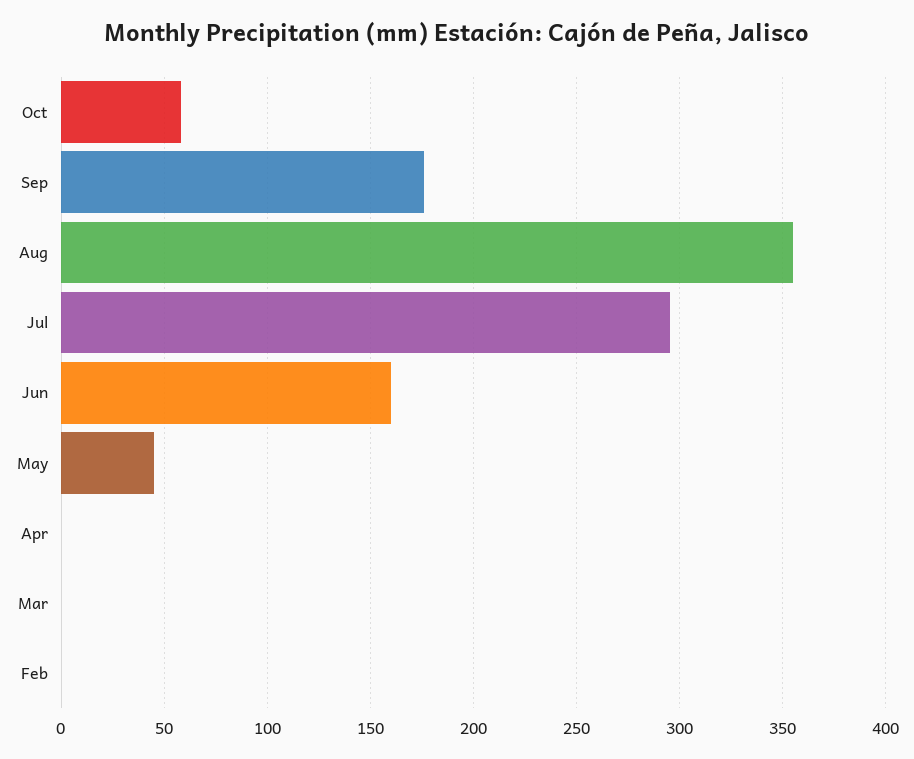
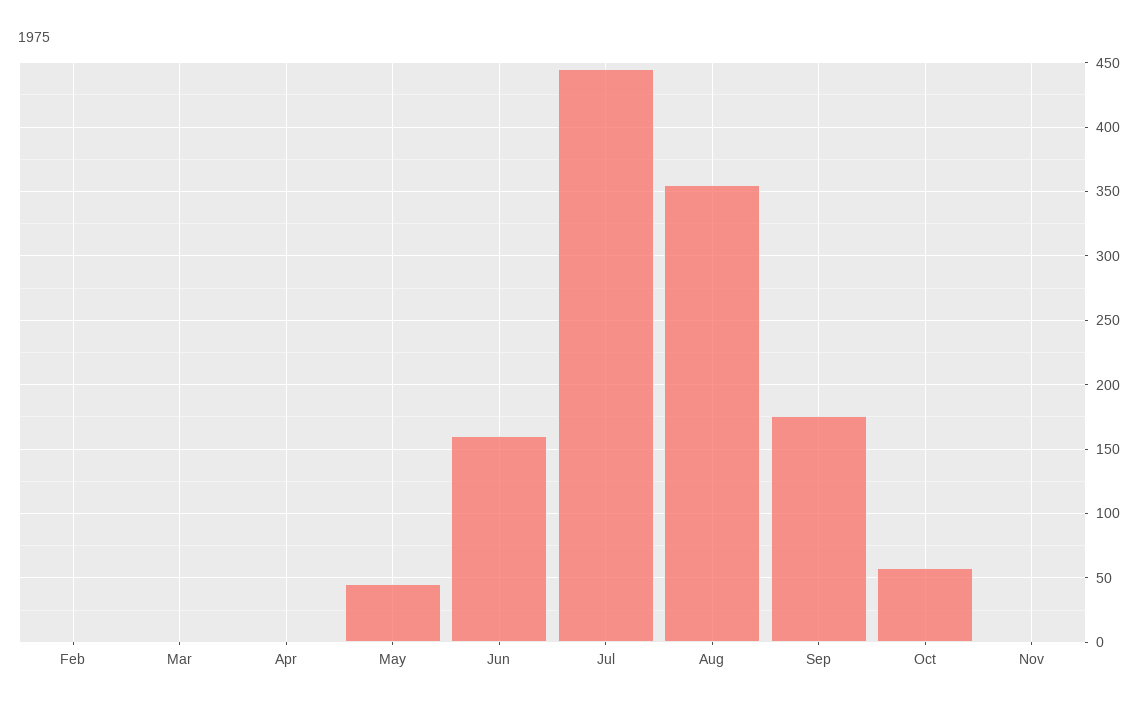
Jul: 295 -> 445
Nov: none -> 0

